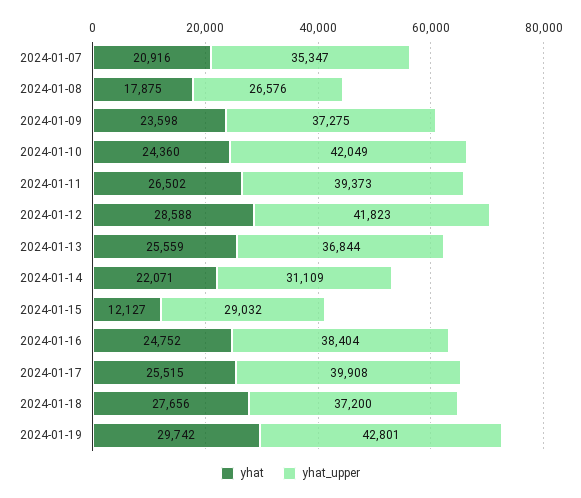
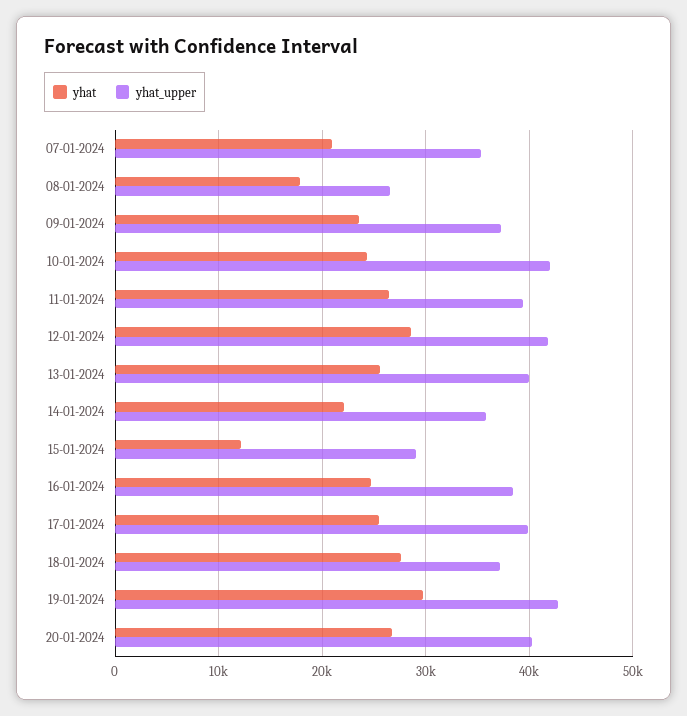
yhat_upper, 2024-01-13: 36844 -> 40000
yhat_upper, 2024-01-14: 31109 -> 36000
yhat, 20-01-2024: none -> 27000
yhat_upper, 20-01-2024: none -> 40000

